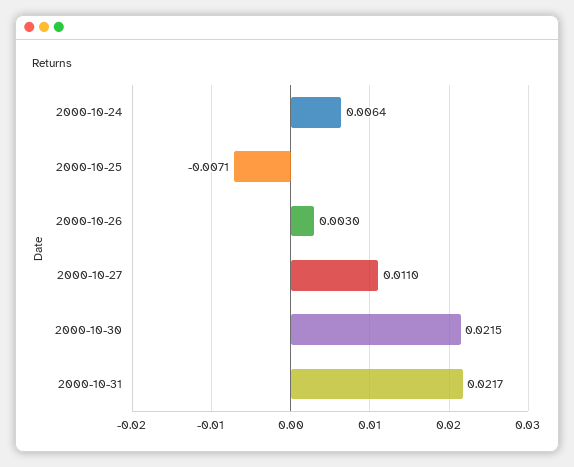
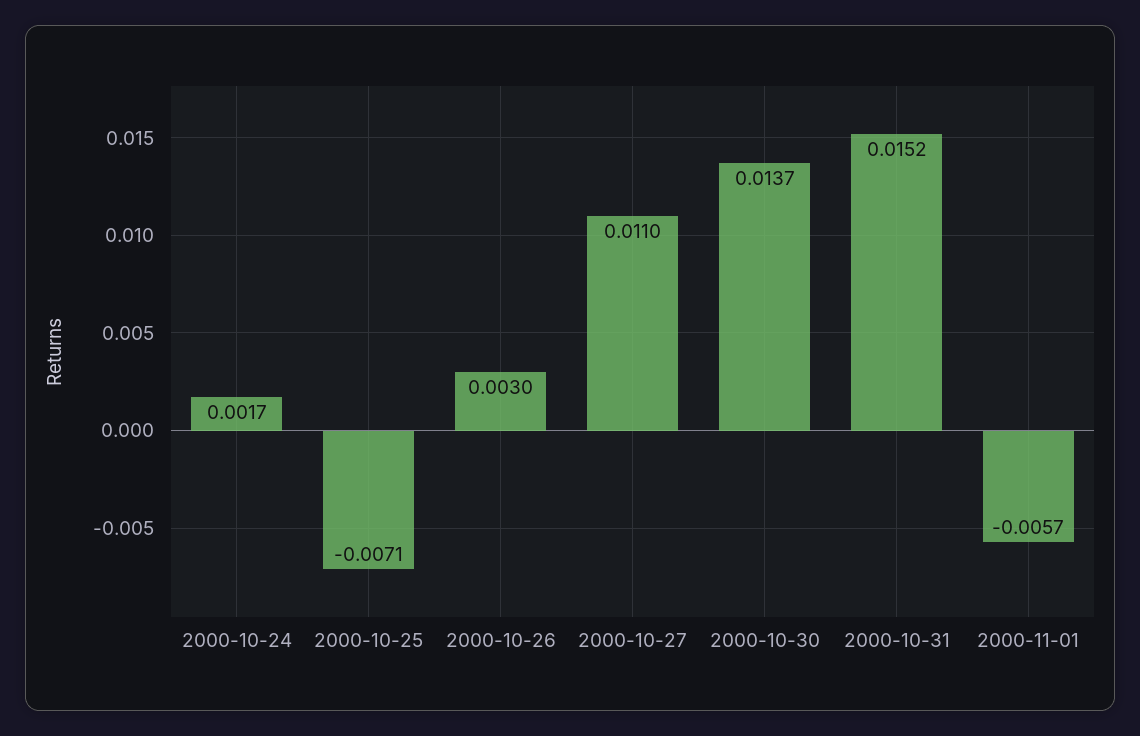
2000-10-24: 0.0064 -> 0.0017
2000-10-30: 0.0215 -> 0.0137
2000-10-31: 0.0217 -> 0.0152
2000-11-01: none -> -0.0057

